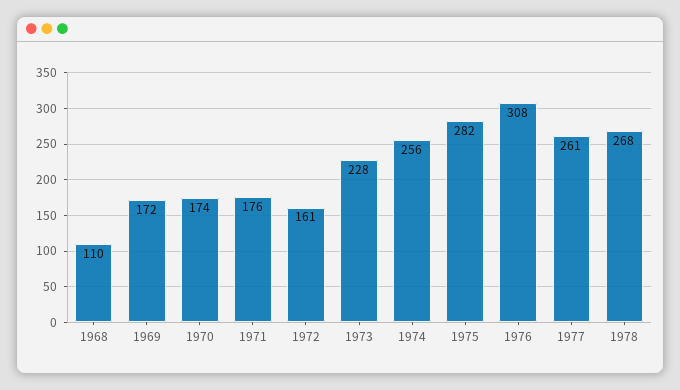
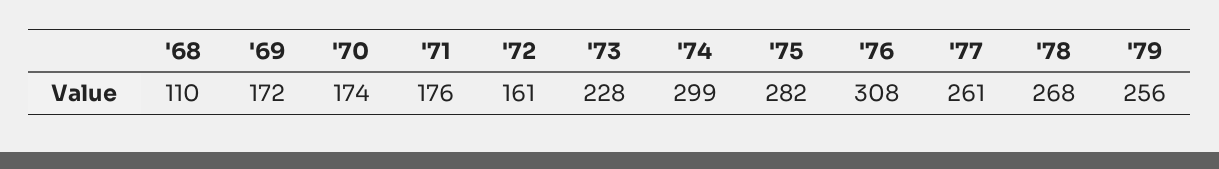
1974: 256 -> 299
'79: none -> 256

